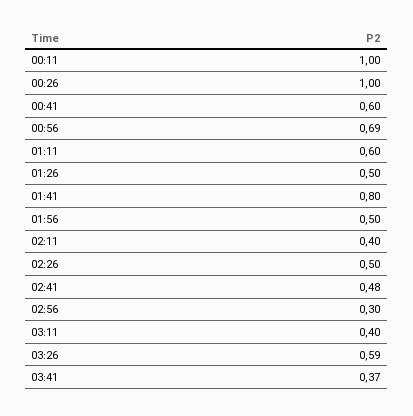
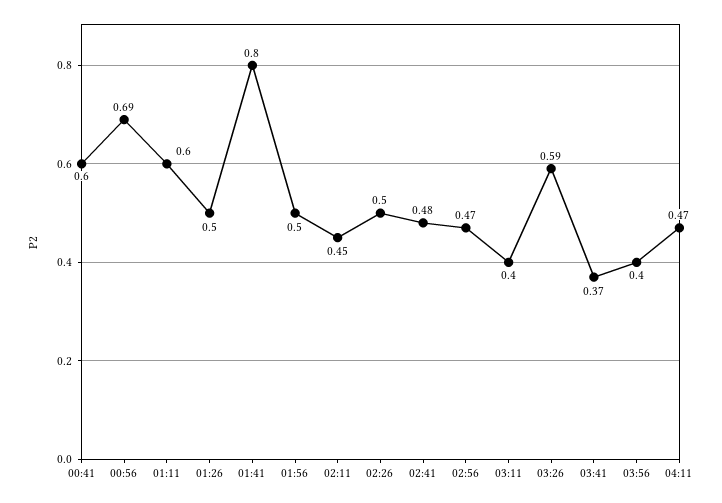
00:11: 1 -> none
00:26: 1 -> none
02:11: 0.4 -> 0.45
02:56: 0.3 -> 0.47
03:56: none -> 0.4
04:11: none -> 0.47

